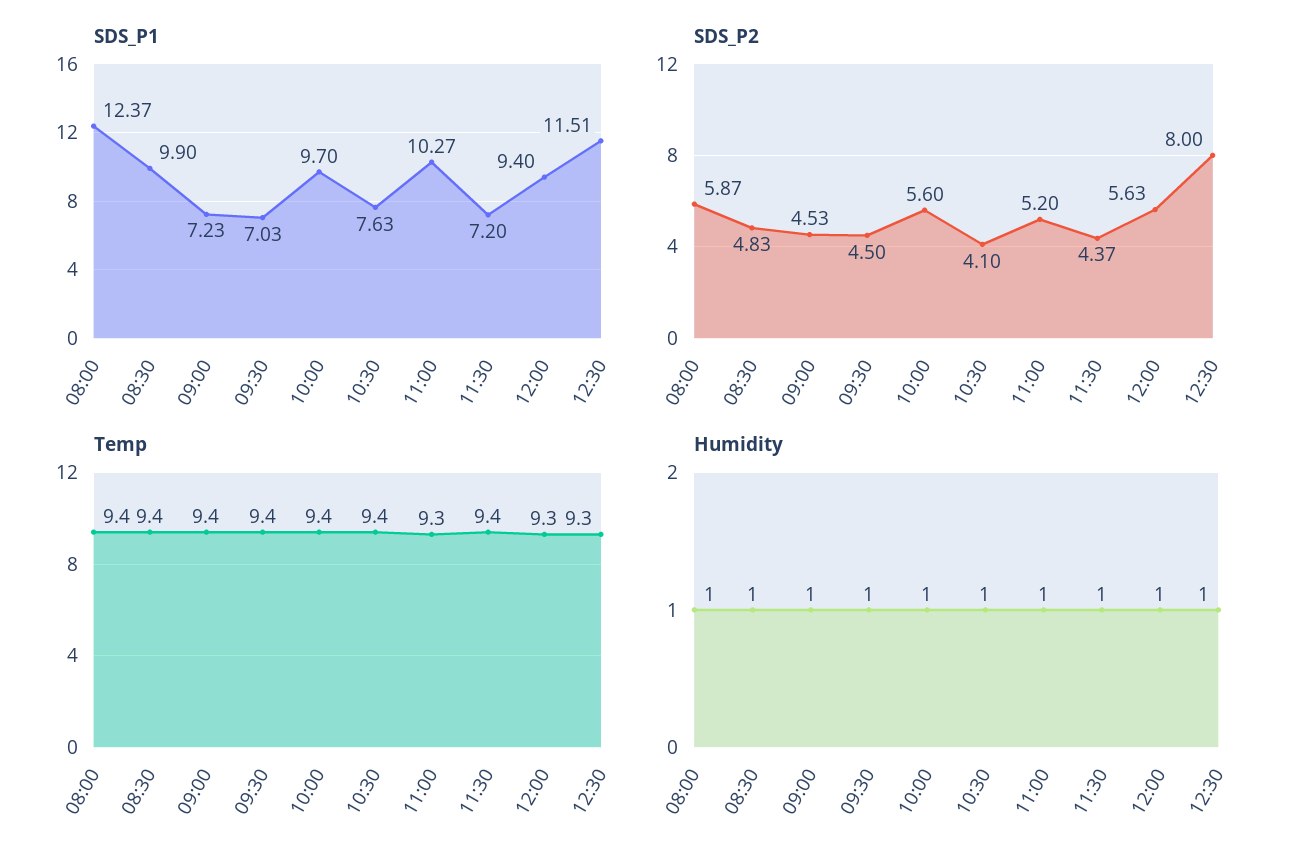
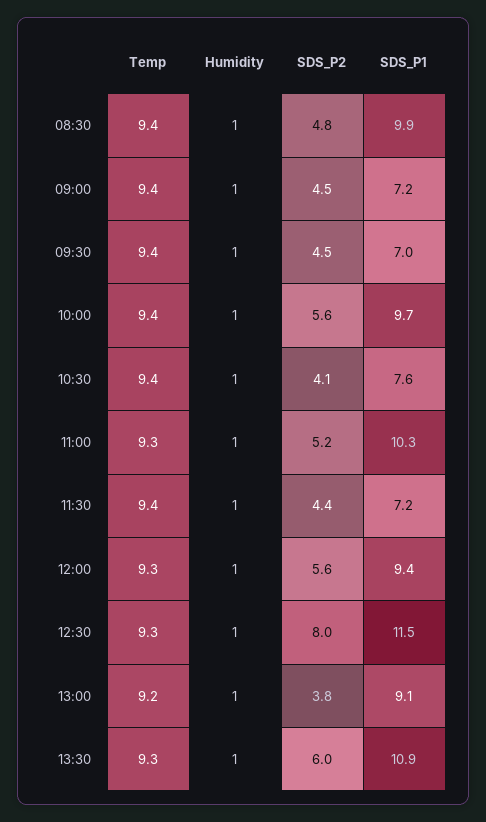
SDS_P1, 08:00: 12.37 -> none
SDS_P2, 08:00: 5.87 -> none
Temp, 08:00: 9.4 -> none
Humidity, 08:00: 1 -> none
Temp, 13:00: none -> 9.2
Humidity, 13:00: none -> 1
SDS_P2, 13:00: none -> 3.8
SDS_P1, 13:00: none -> 9.1
Temp, 13:30: none -> 9.3
Humidity, 13:30: none -> 1
SDS_P2, 13:30: none -> 6
SDS_P1, 13:30: none -> 10.9

